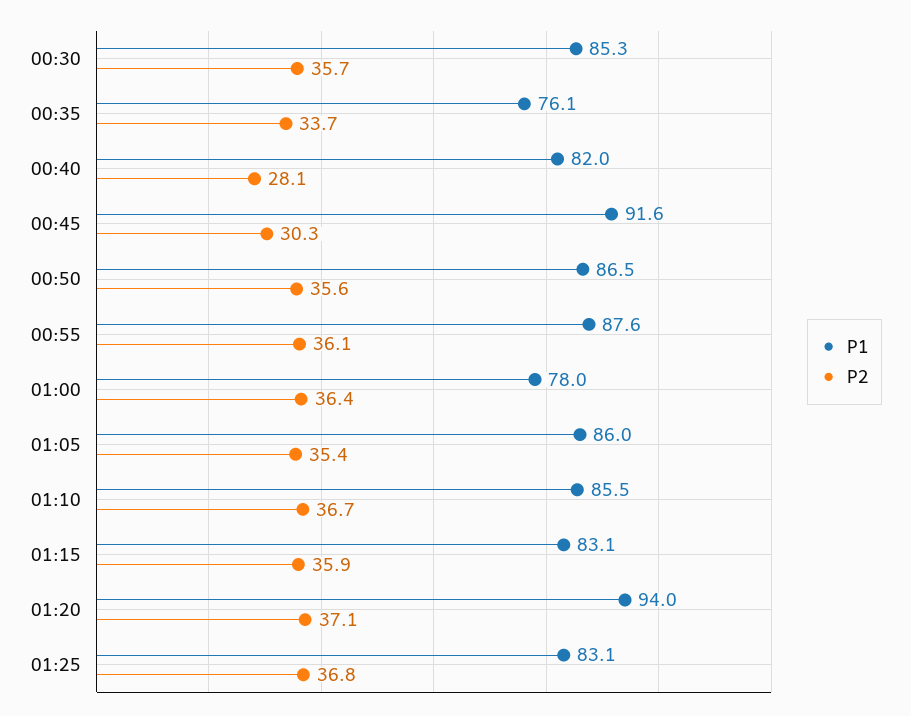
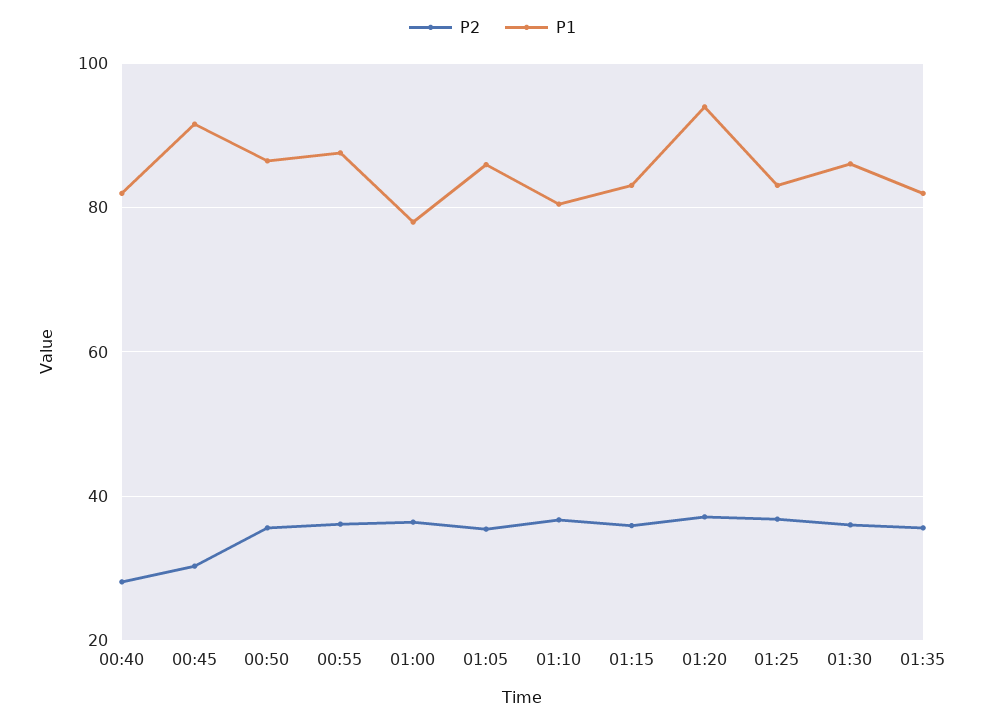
P1, 00:30: 85.3 -> none
P2, 00:30: 35.7 -> none
P1, 00:35: 76.1 -> none
P2, 00:35: 33.7 -> none
P1, 01:10: 85.5 -> 80
P2, 01:30: none -> 36
P1, 01:30: none -> 86
P2, 01:35: none -> 36
P1, 01:35: none -> 82

